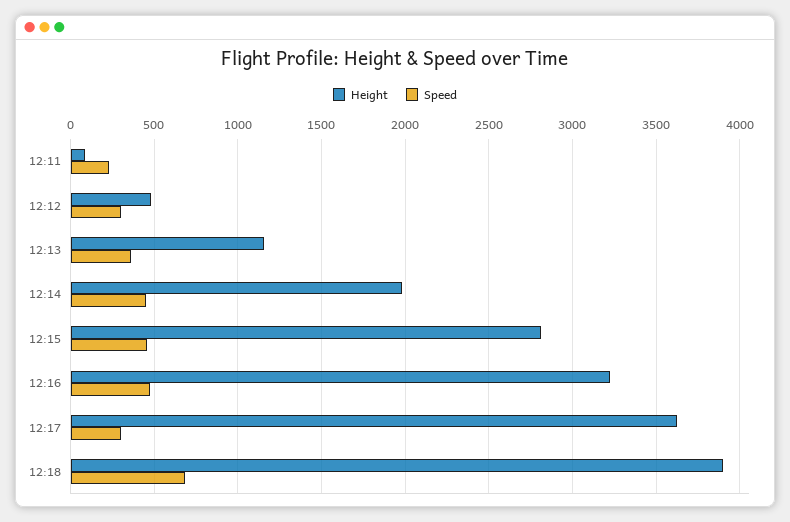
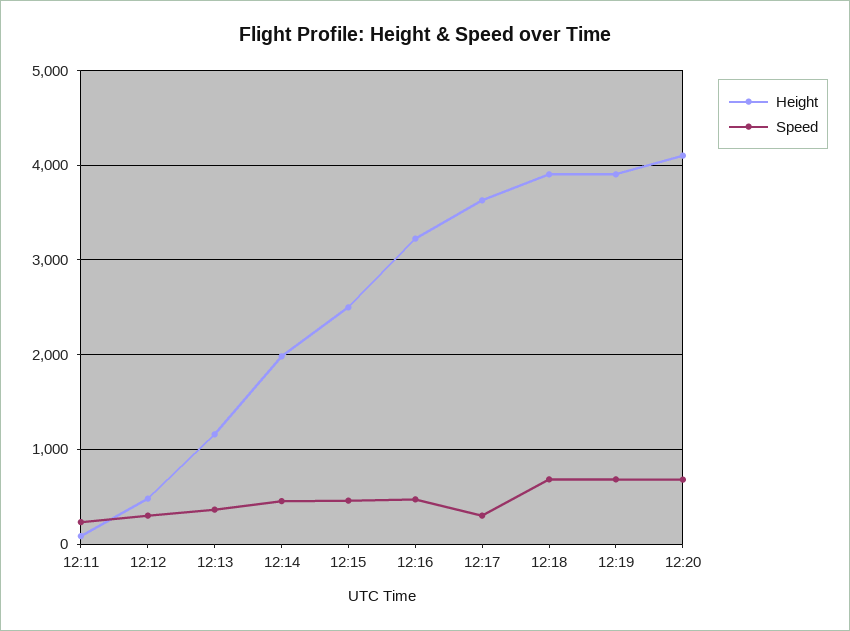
Height, 12:15: 2800 -> 2500
Height, 12:19: none -> 3900
Speed, 12:19: none -> 700
Height, 12:20: none -> 4100
Speed, 12:20: none -> 700

